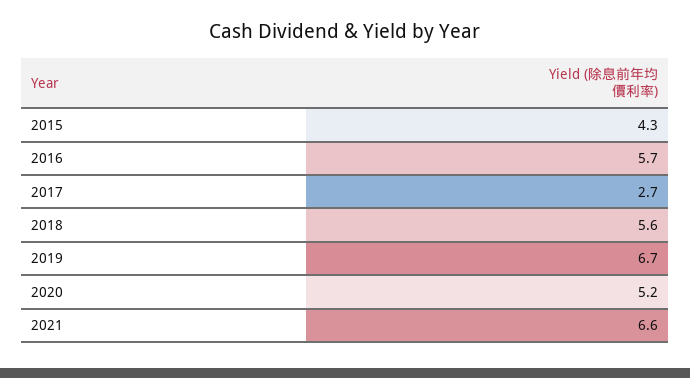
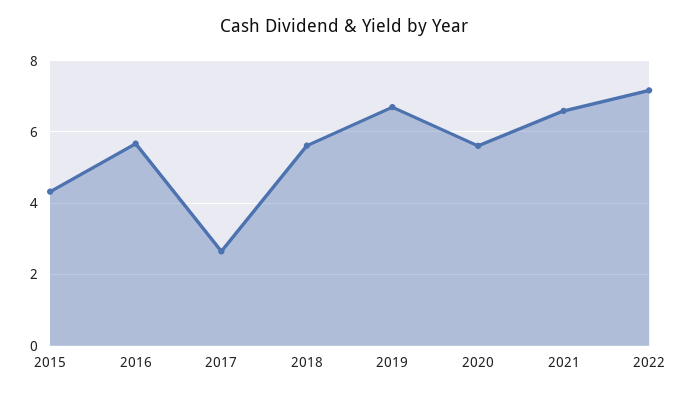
2020: 5.2 -> 5.6
2022: none -> 7.2

